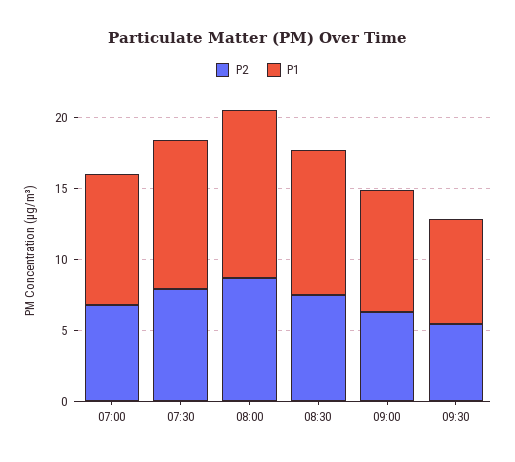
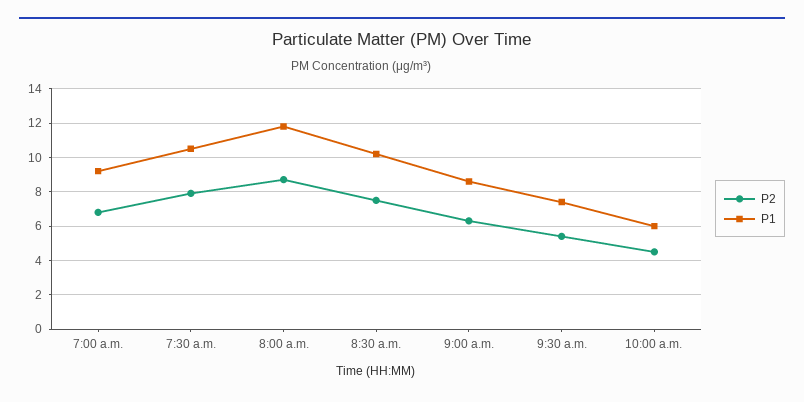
P2, 10:00 a.m.: none -> 4.5
P1, 10:00 a.m.: none -> 6

